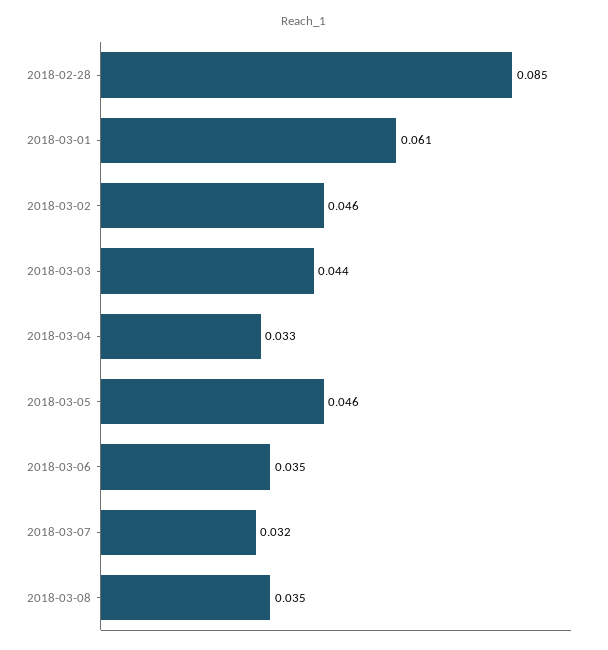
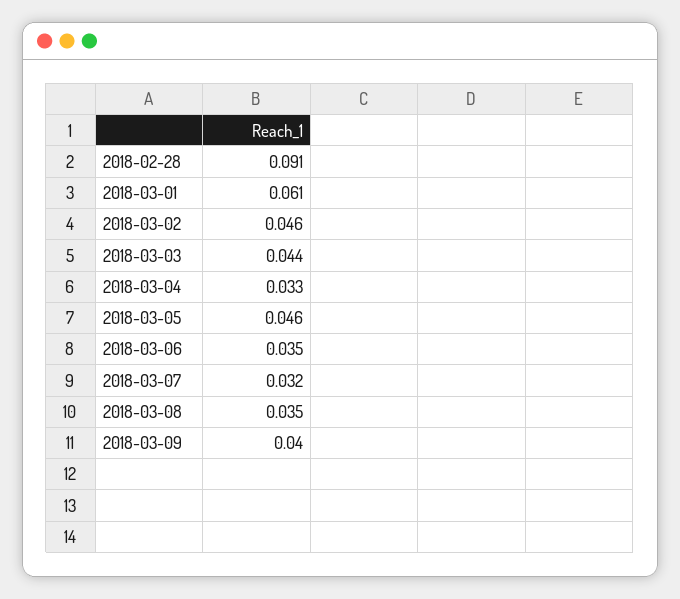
2018-02-28: 0.085 -> 0.091
2018-03-09: none -> 0.04

